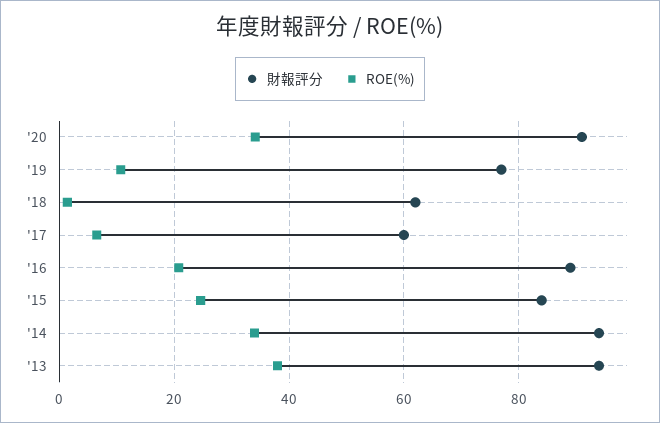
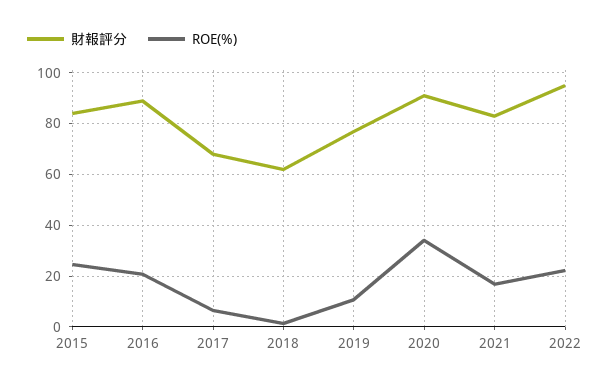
財報評分, '17: 60 -> 67.5
財報評分, '14: 94 -> none
ROE(%), '14: 34 -> none
財報評分, '13: 94 -> none
ROE(%), '13: 38 -> none
財報評分, 2021: none -> 82.5
ROE(%), 2021: none -> 17.5
財報評分, 2022: none -> 95
ROE(%), 2022: none -> 22.5

